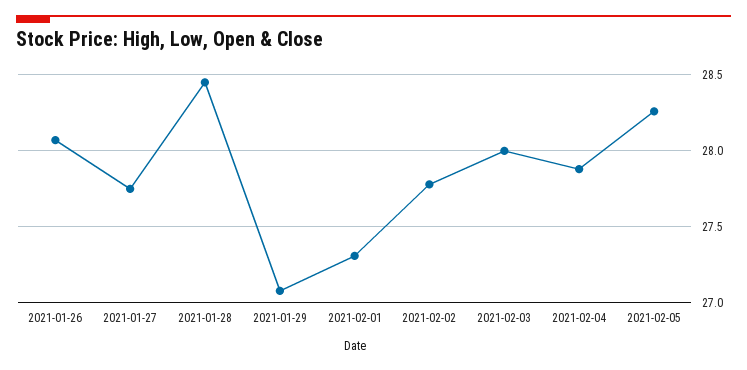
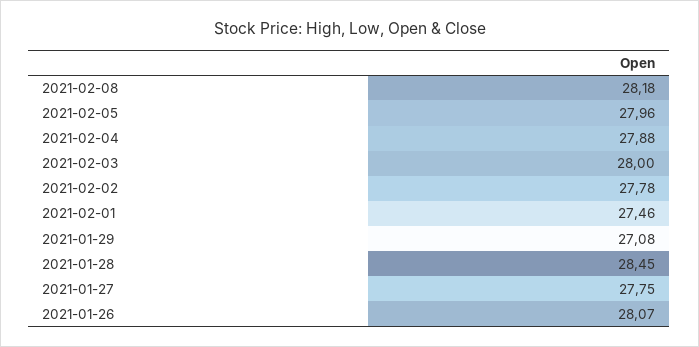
2021-02-01: 27.3 -> 27.46
2021-02-05: 28.25 -> 27.96
2021-02-08: none -> 28.18

